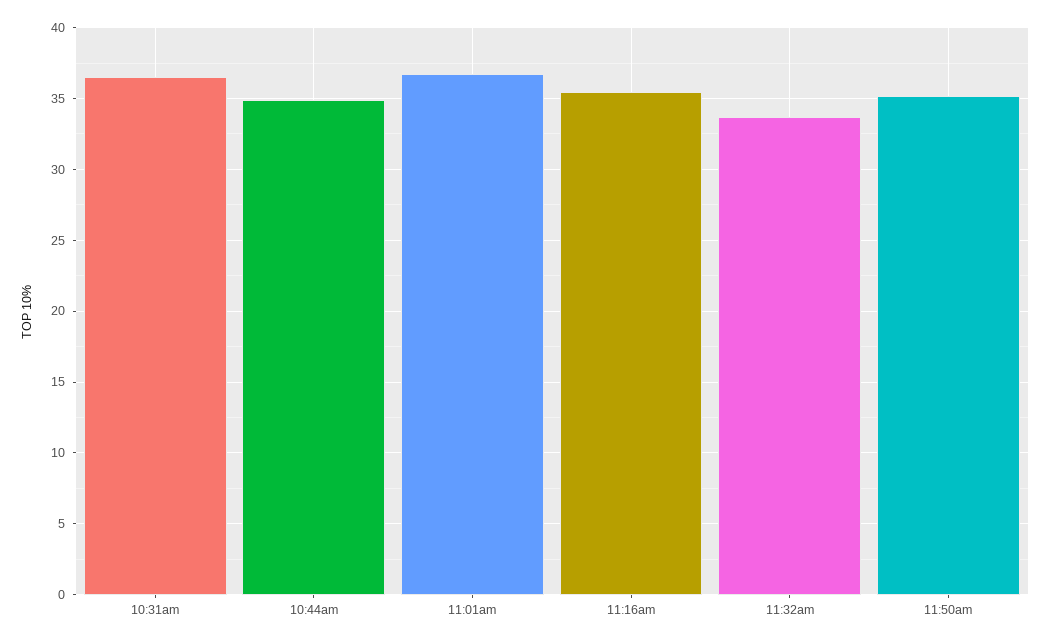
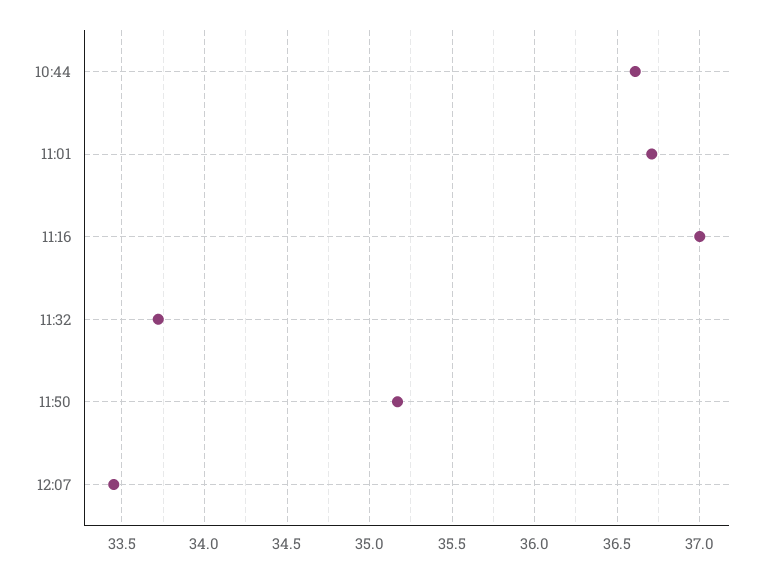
10:31am: 36.5 -> none
10:44am: 35 -> 36.6
11:16am: 35.5 -> 37
12:07: none -> 33.45

